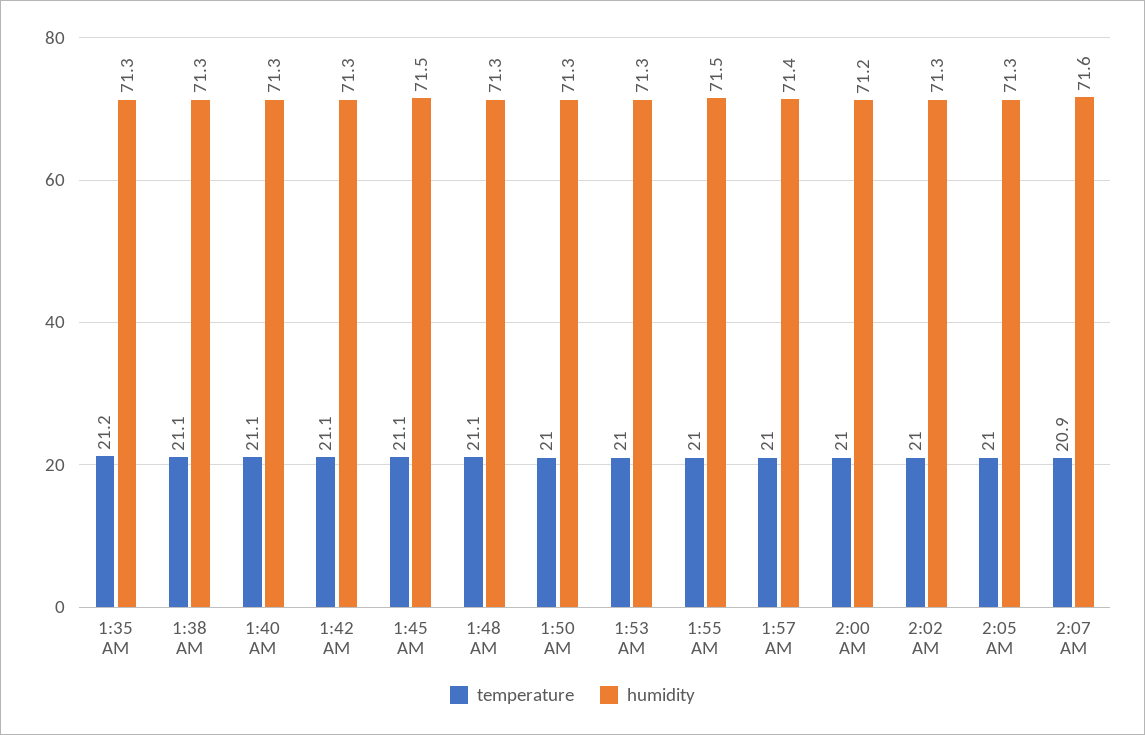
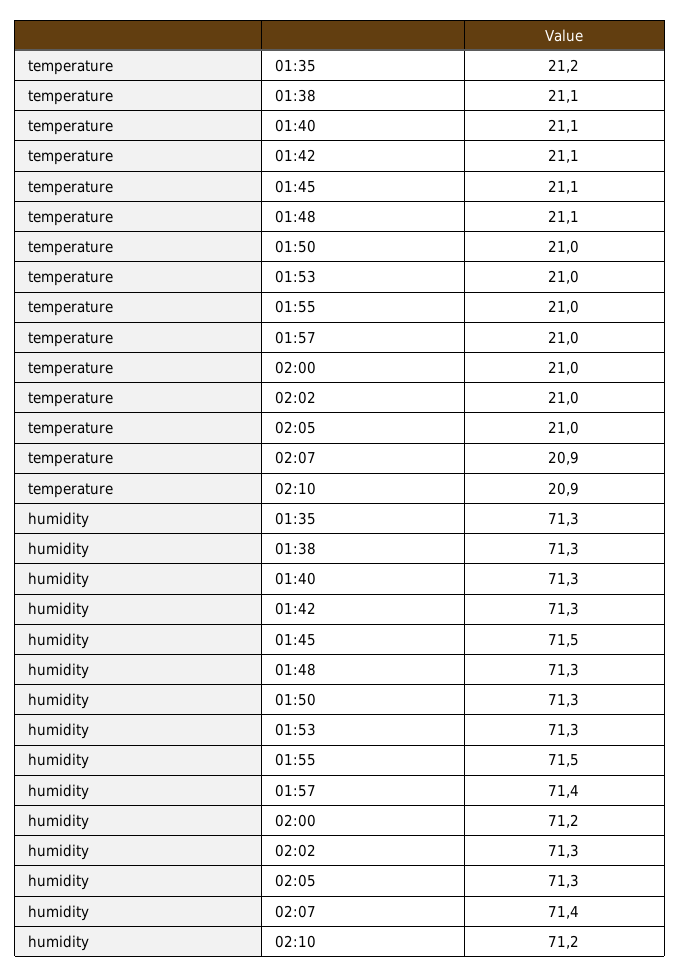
humidity, 2:07 AM: 71.6 -> 71.4
temperature, 02:10: none -> 20.9
humidity, 02:10: none -> 71.2

